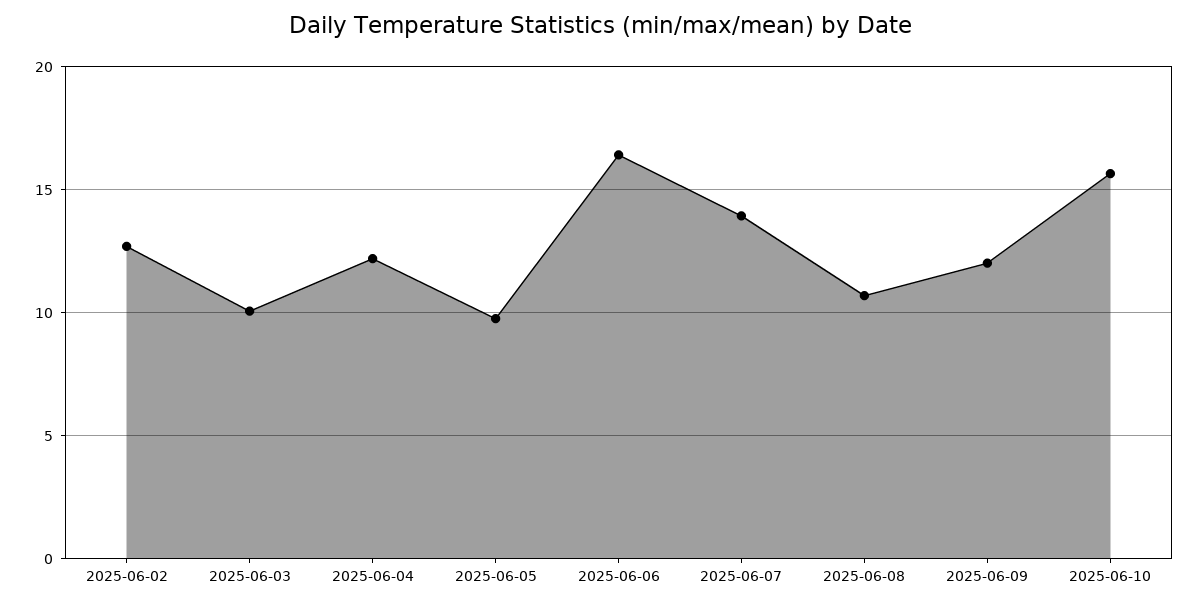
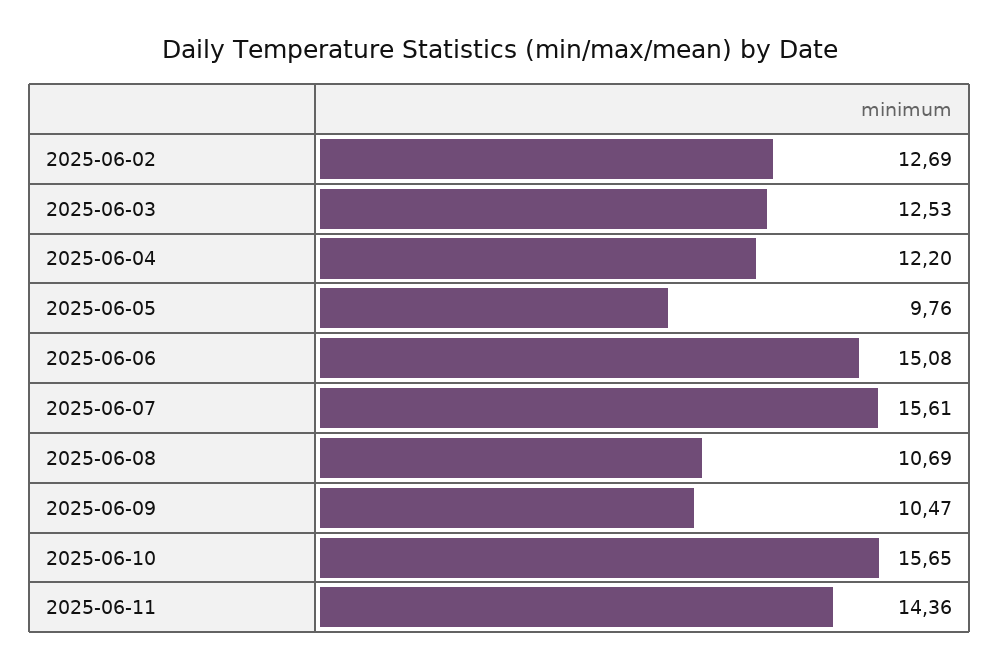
2025-06-03: 10 -> 12.53
2025-06-06: 16.5 -> 15.08
2025-06-07: 14 -> 15.61
2025-06-09: 12 -> 10.47
2025-06-11: none -> 14.36

